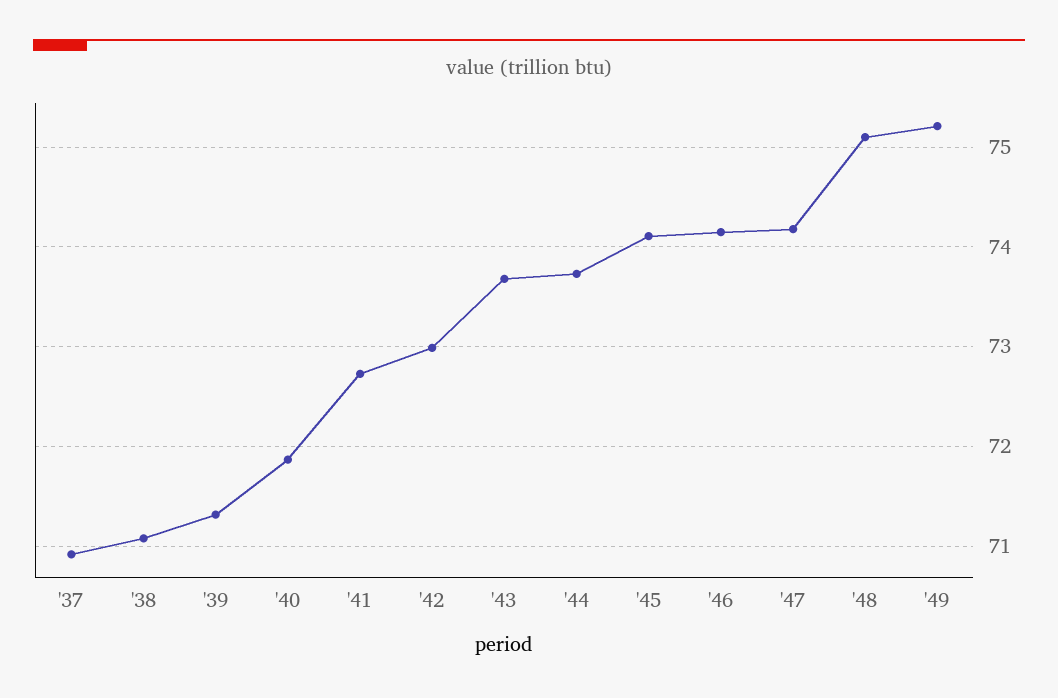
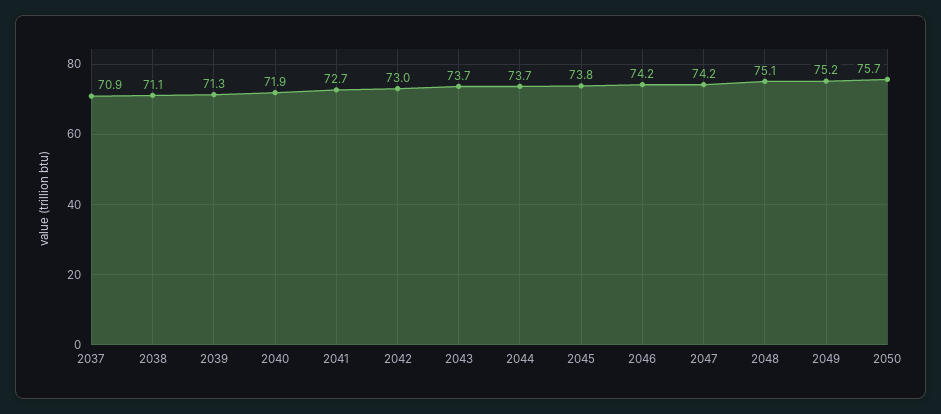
'45: 74.1 -> 73.8
2050: none -> 75.7

